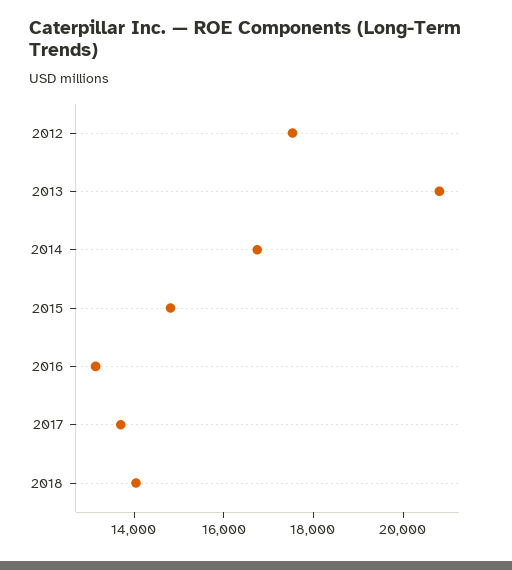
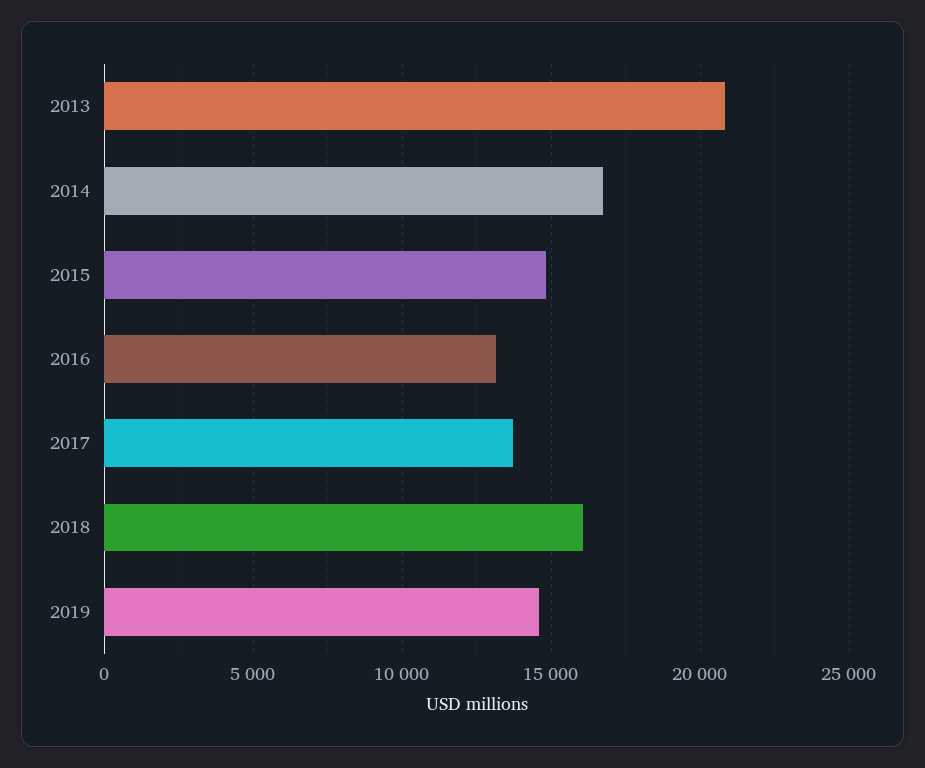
2012: 17500 -> none
2018: 14000 -> 16000
2019: none -> 14500

